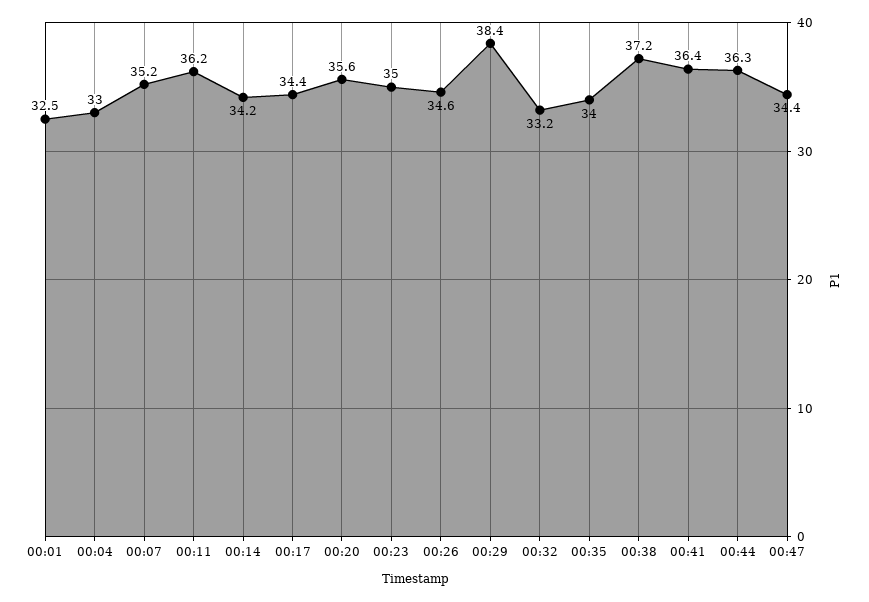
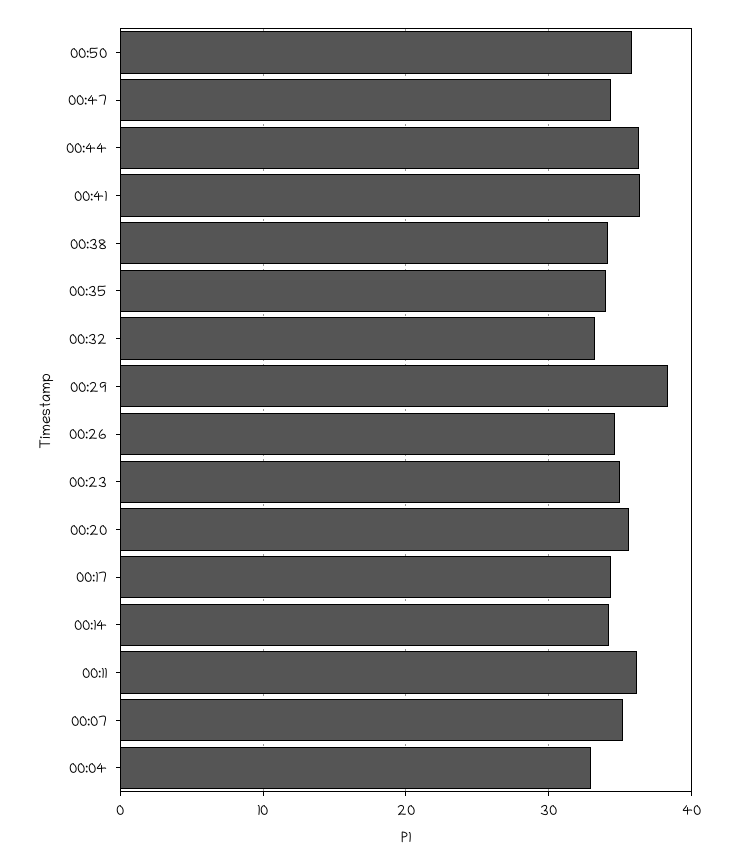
00:01: 32.5 -> none
00:38: 37.2 -> 34
00:50: none -> 36

